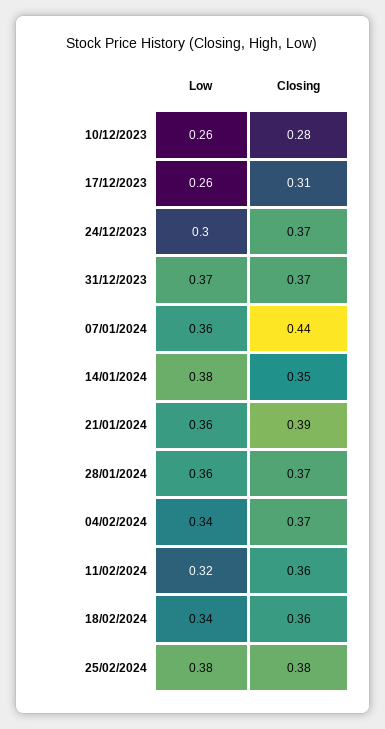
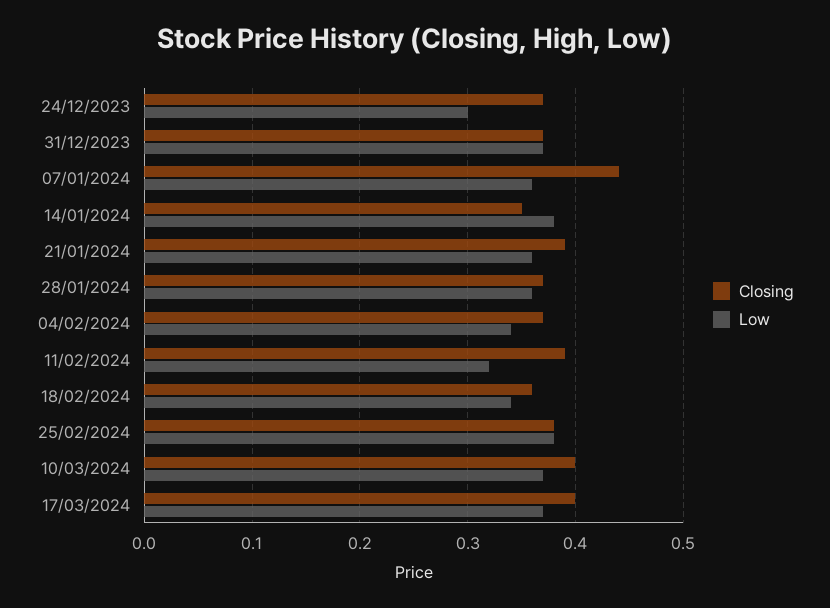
Low, 10/12/2023: 0.26 -> none
Closing, 10/12/2023: 0.28 -> none
Low, 17/12/2023: 0.26 -> none
Closing, 17/12/2023: 0.31 -> none
Closing, 11/02/2024: 0.36 -> 0.39
Closing, 10/03/2024: none -> 0.4
Low, 10/03/2024: none -> 0.37
Closing, 17/03/2024: none -> 0.4
Low, 17/03/2024: none -> 0.37

